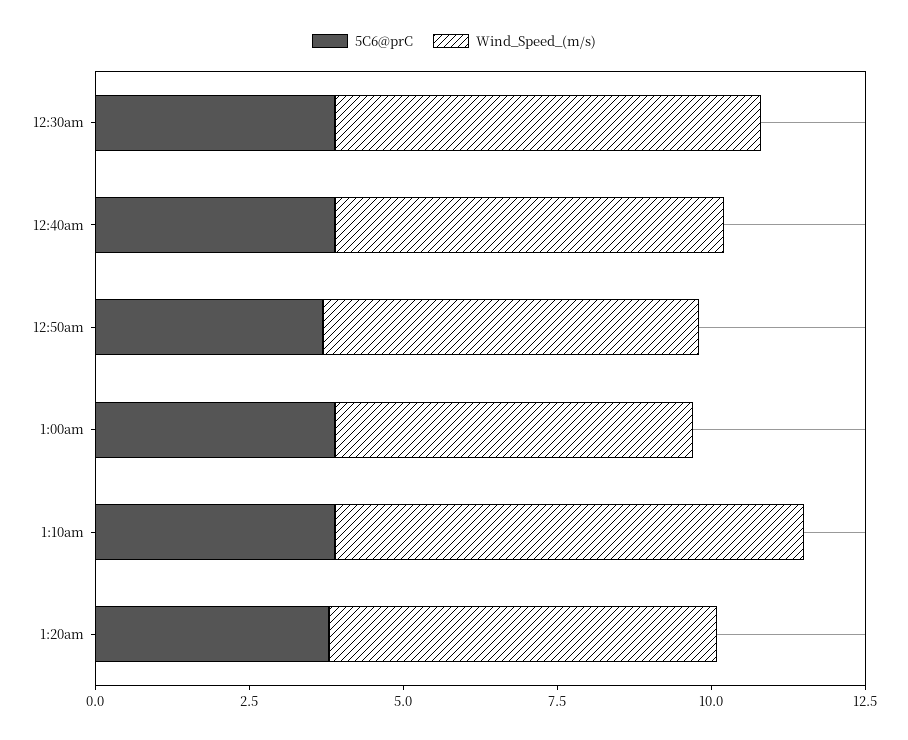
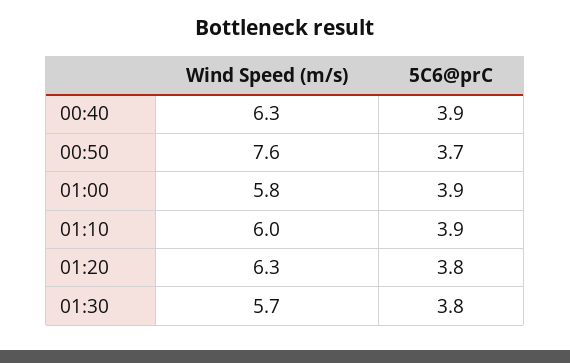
5C6@prC, 12:30am: 4 -> none
Wind_Speed_(m/s), 12:30am: 7 -> none
Wind_Speed_(m/s), 12:50am: 6 -> 7.6
Wind_Speed_(m/s), 1:10am: 7.5 -> 6
Wind_Speed_(m/s), 01:30: none -> 5.7
5C6@prC, 01:30: none -> 3.8

